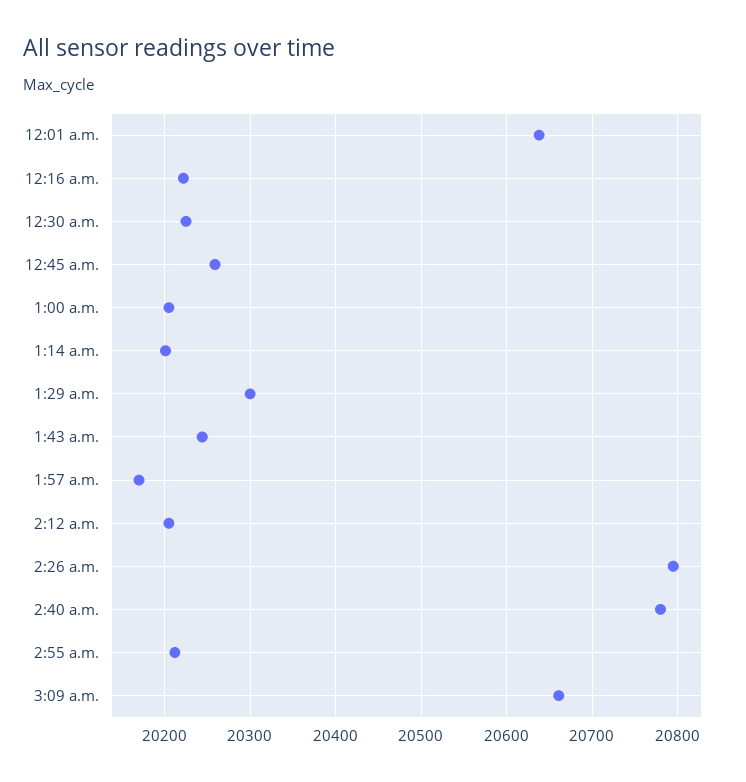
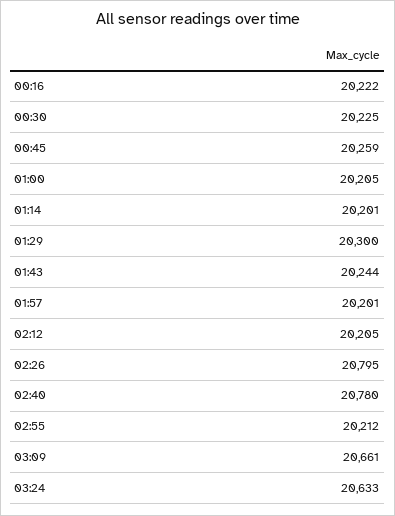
12:01 a.m.: 20640 -> none
1:57 a.m.: 20170 -> 20201
03:24: none -> 20633

